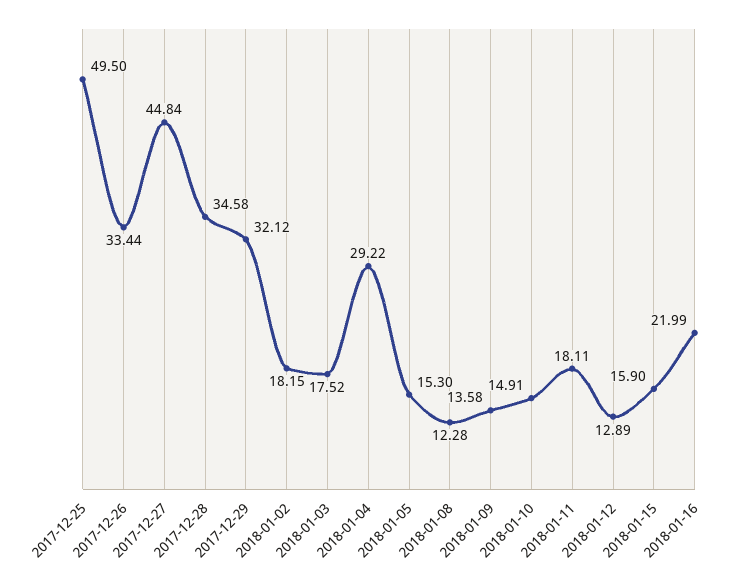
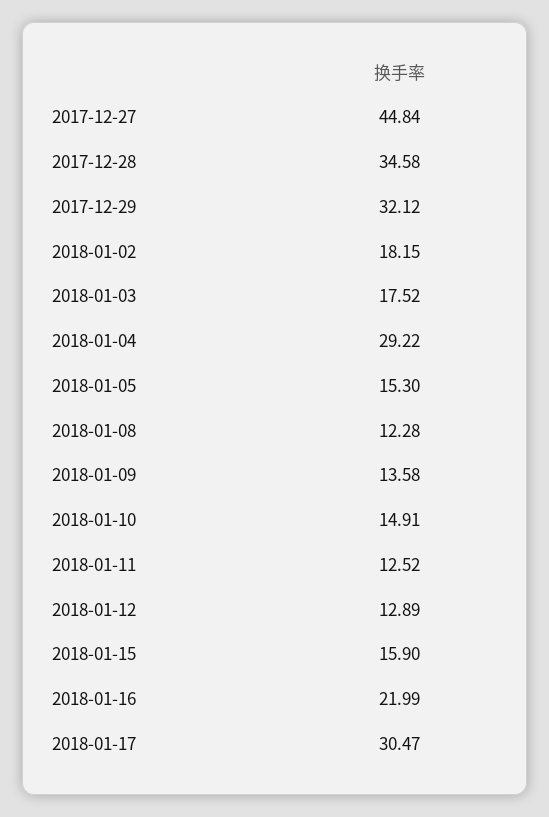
2017-12-25: 49.5 -> none
2017-12-26: 33.44 -> none
2018-01-11: 18.11 -> 12.52
2018-01-17: none -> 30.47

